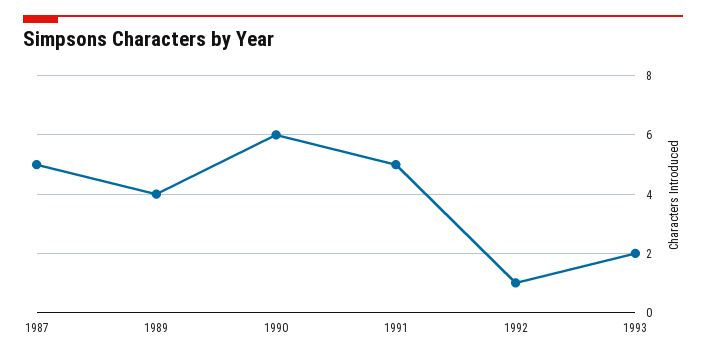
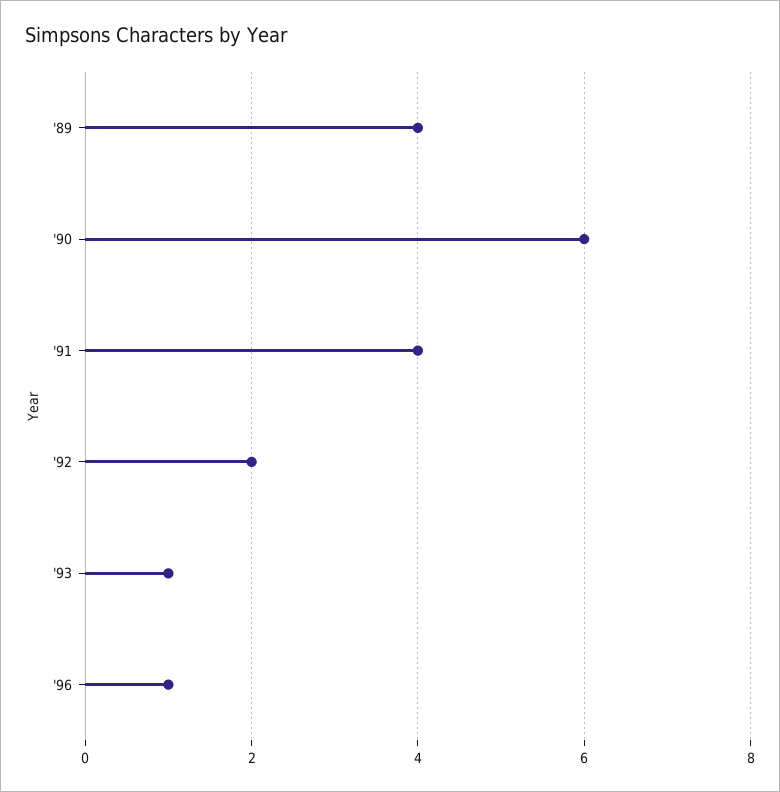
1987: 5 -> none
1991: 5 -> 4
1992: 1 -> 2
1993: 2 -> 1
'96: none -> 1

